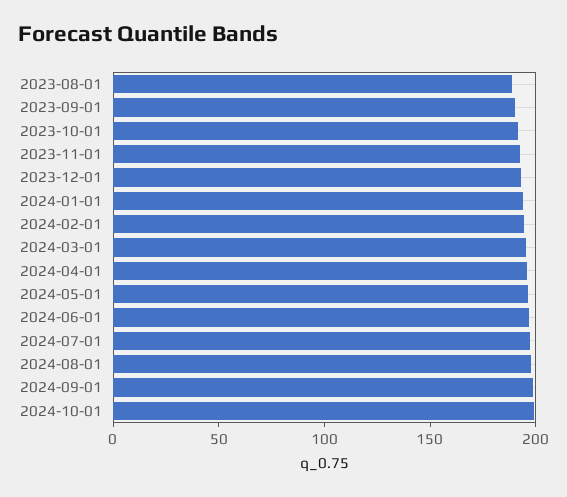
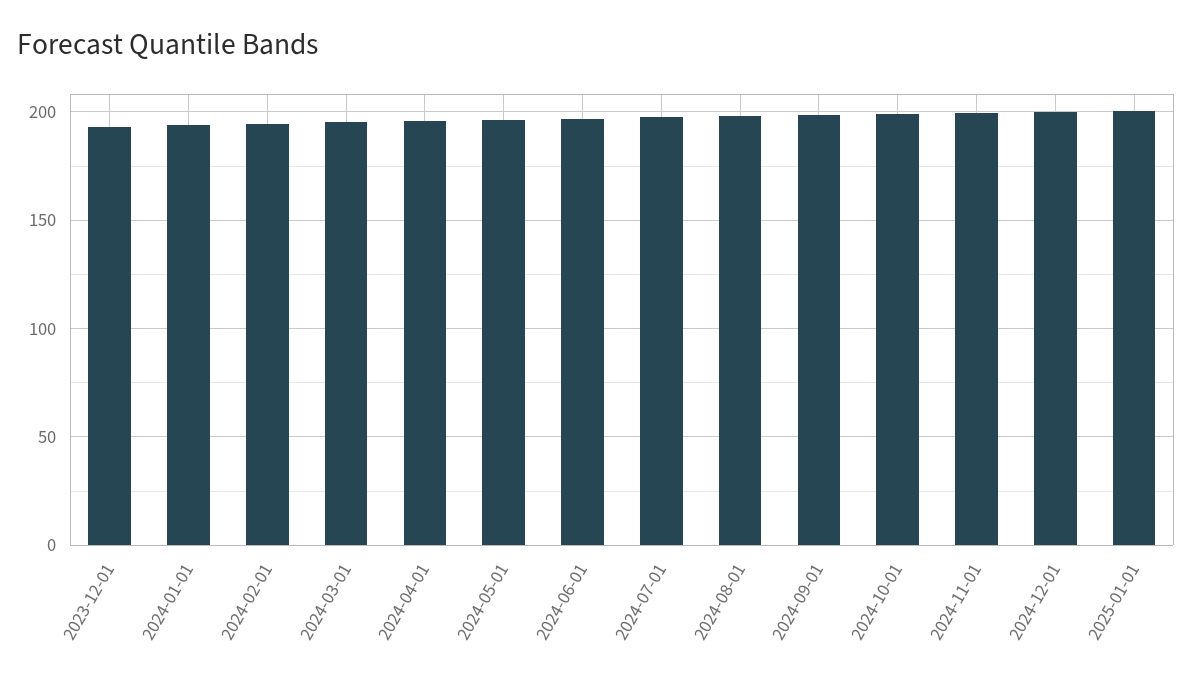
2023-08-01: 190 -> none
2023-09-01: 190 -> none
2023-10-01: 190 -> none
2023-11-01: 190 -> none
2024-11-01: none -> 200
2024-12-01: none -> 200
2025-01-01: none -> 200

